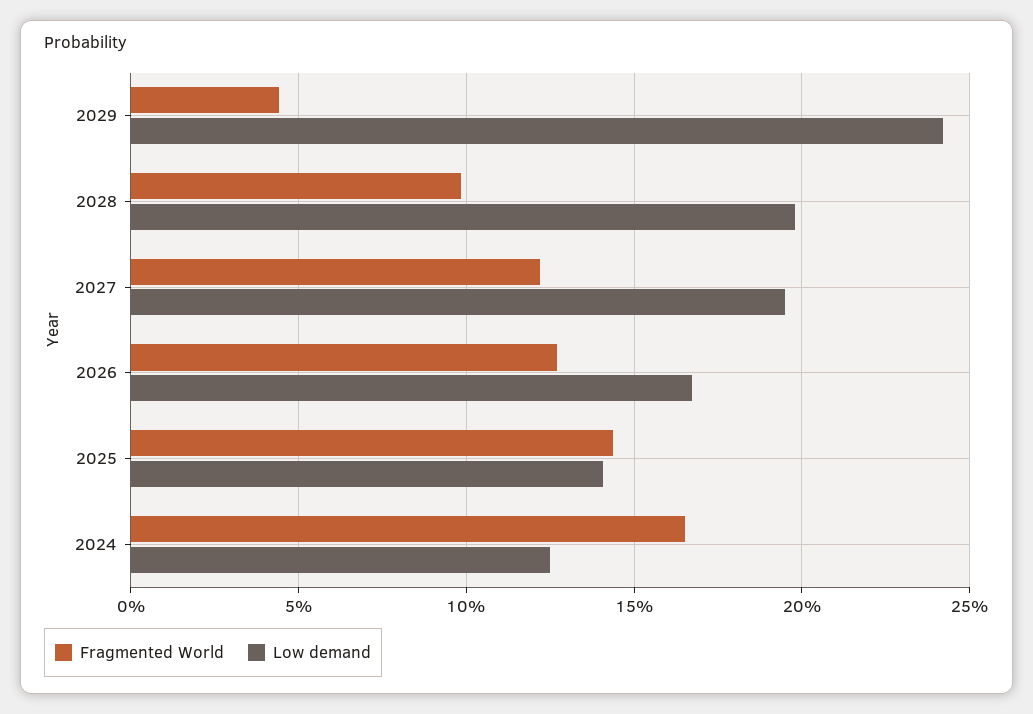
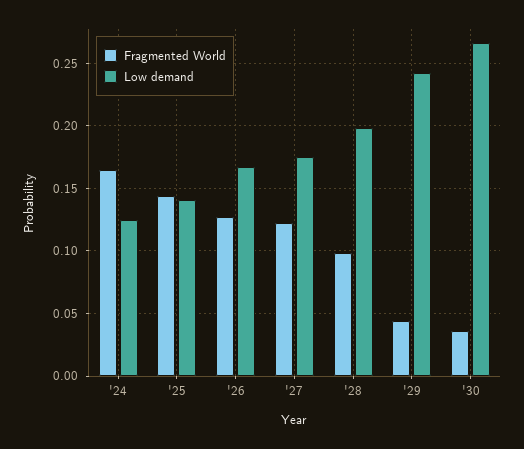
Low demand, 2027: 0.195 -> 0.175
Fragmented World, '30: none -> 0.035
Low demand, '30: none -> 0.265

